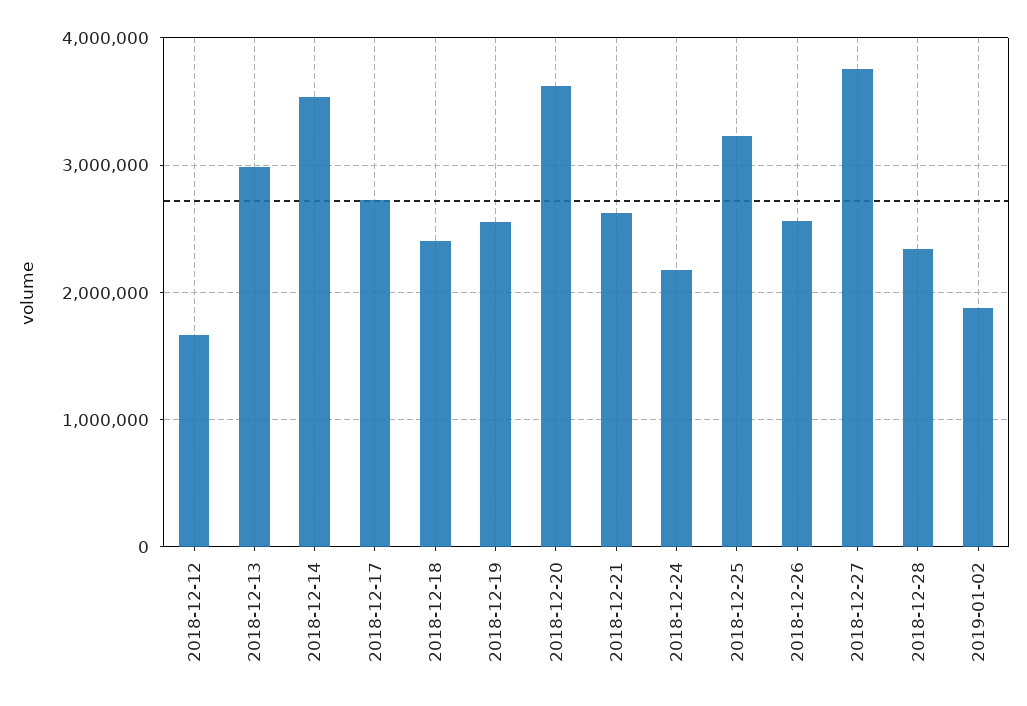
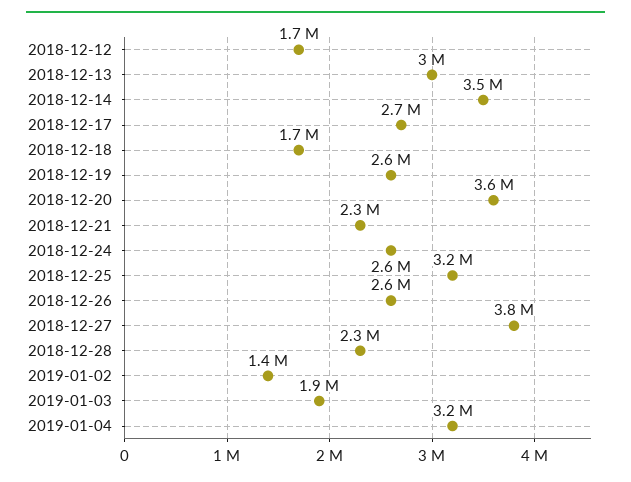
2018-12-18: 2400000 -> 1700000
2018-12-21: 2600000 -> 2300000
2018-12-24: 2200000 -> 2600000
2019-01-02: 1900000 -> 1400000
2019-01-03: none -> 1900000
2019-01-04: none -> 3200000

